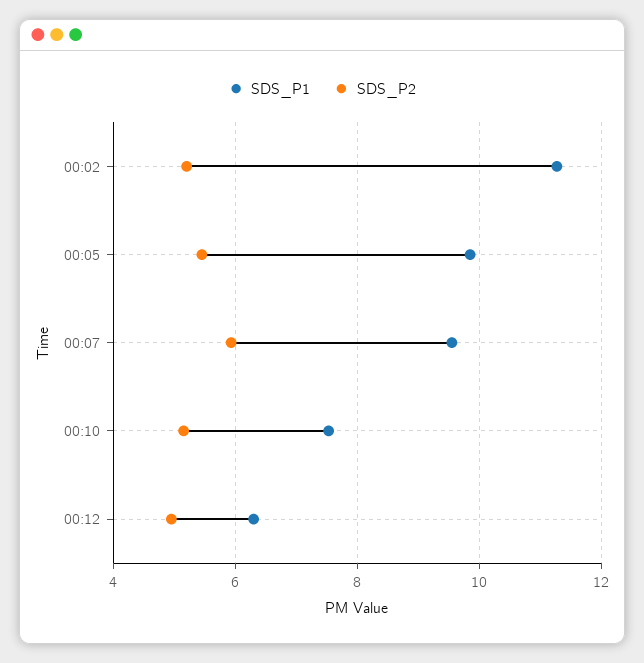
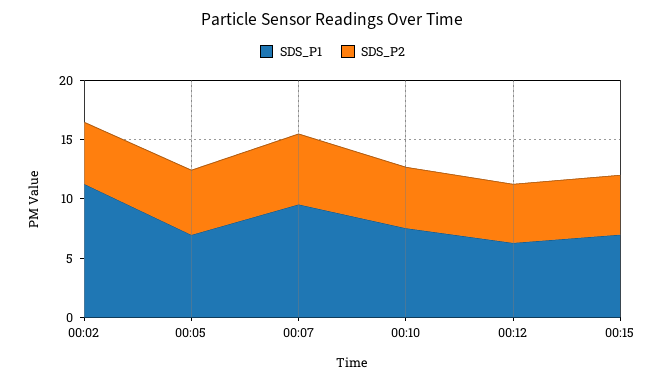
SDS_P1, 00:05: 9.8 -> 7
SDS_P1, 00:15: none -> 7
SDS_P2, 00:15: none -> 5

